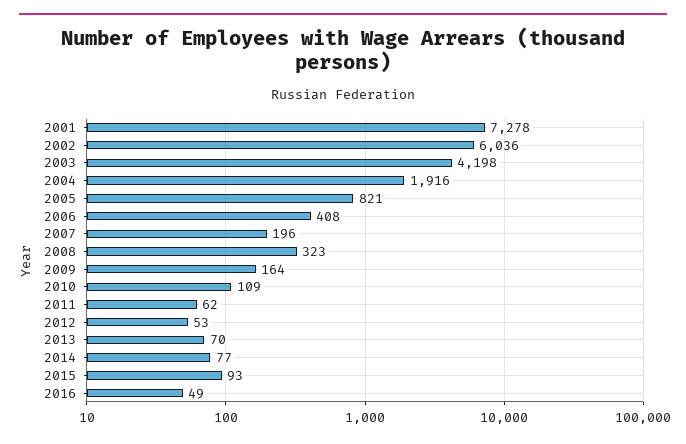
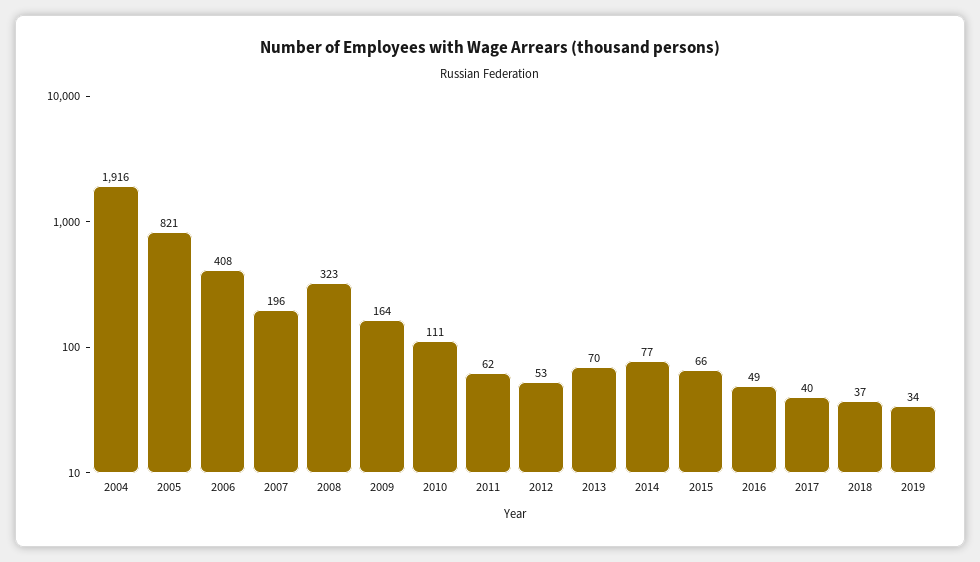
2001: 7278 -> none
2002: 6036 -> none
2003: 4198 -> none
2010: 109 -> 111
2015: 93 -> 66
2017: none -> 40
2018: none -> 37
2019: none -> 34

